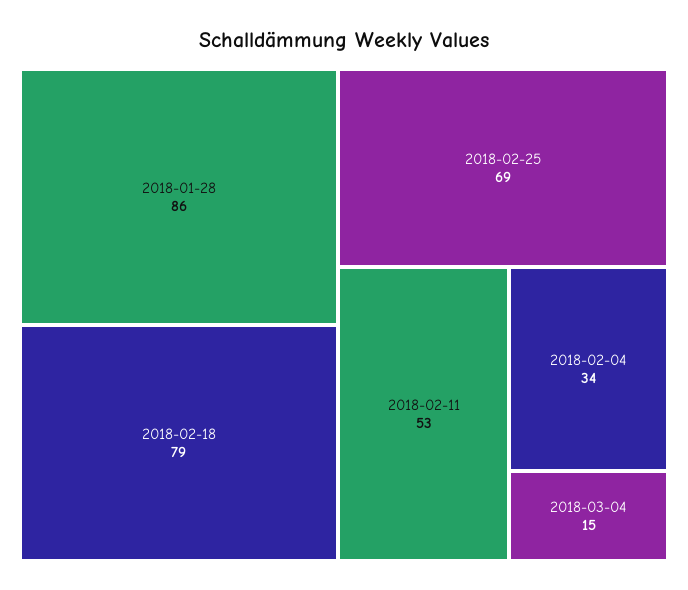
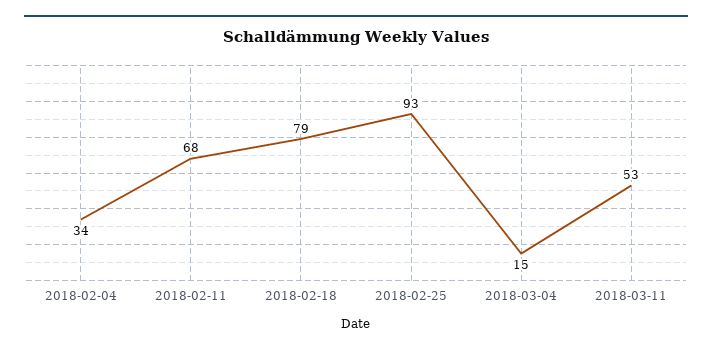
2018-01-28: 86 -> none
2018-02-25: 69 -> 93
2018-02-11: 53 -> 68
2018-03-11: none -> 53

